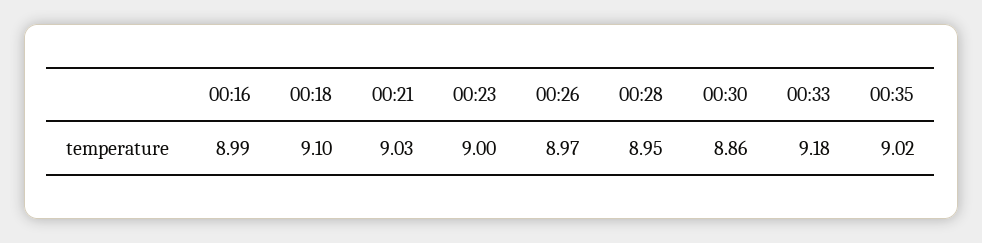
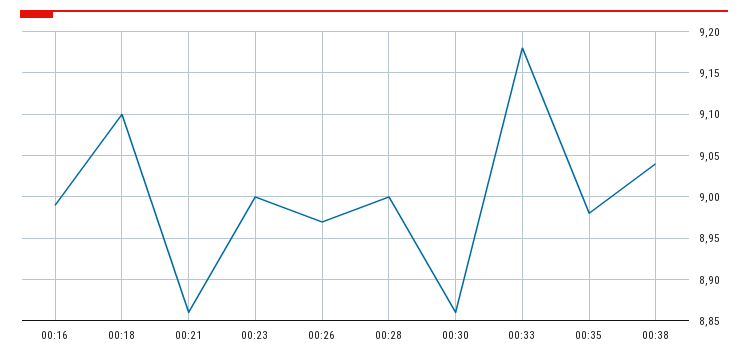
00:21: 9.03 -> 8.86
00:28: 8.95 -> 9
00:35: 9.02 -> 8.98
00:38: none -> 9.04

